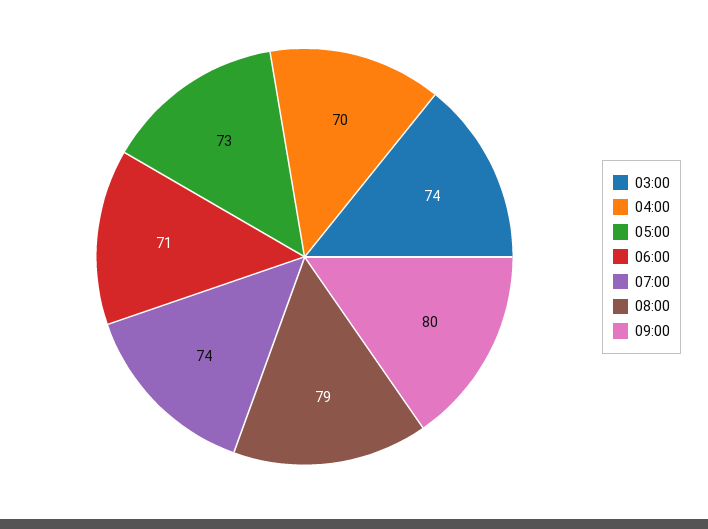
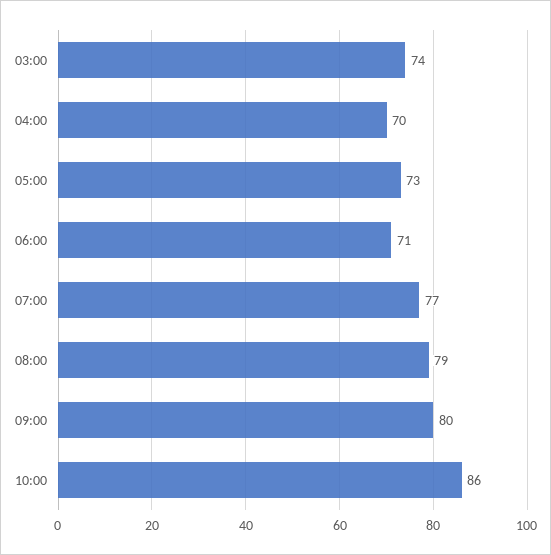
07:00: 74 -> 77
10:00: none -> 86

